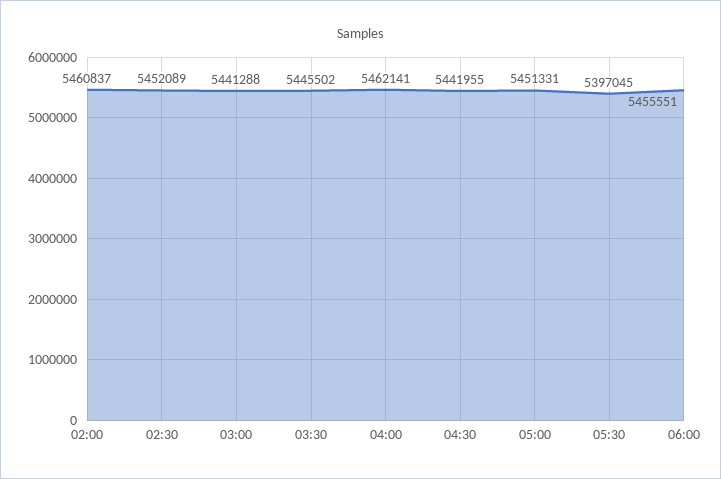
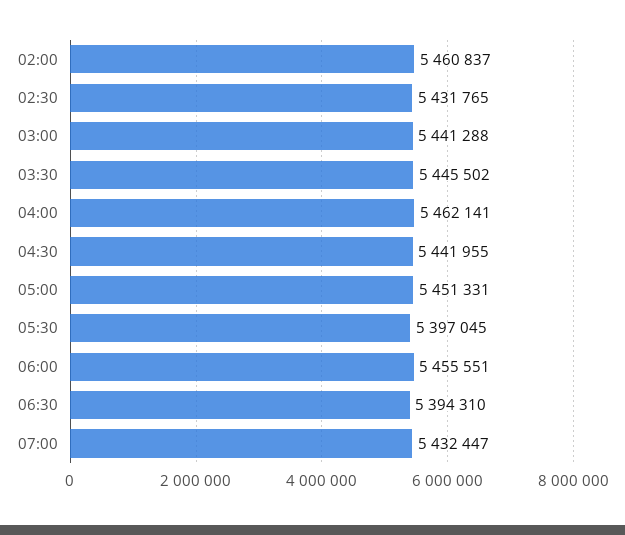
02:30: 5452089 -> 5431765
06:30: none -> 5394310
07:00: none -> 5432447

